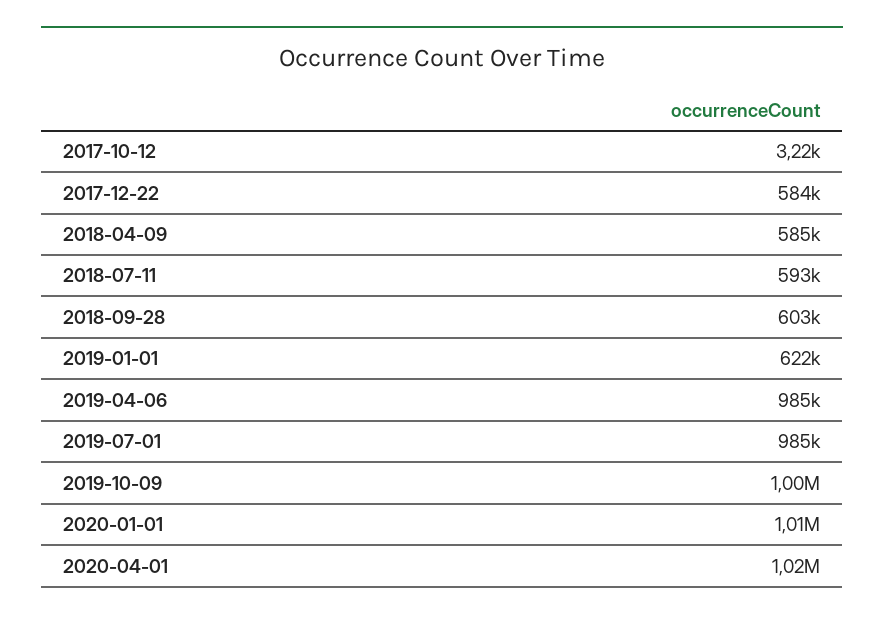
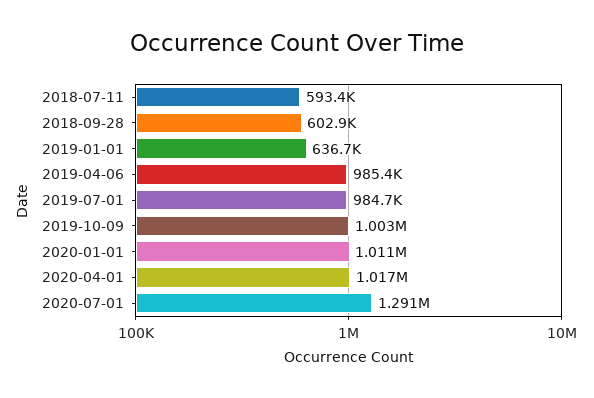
2017-10-12: 3220 -> none
2017-12-22: 584000 -> none
2018-04-09: 585000 -> none
2019-01-01: 622000 -> 636700
2020-07-01: none -> 1291000

